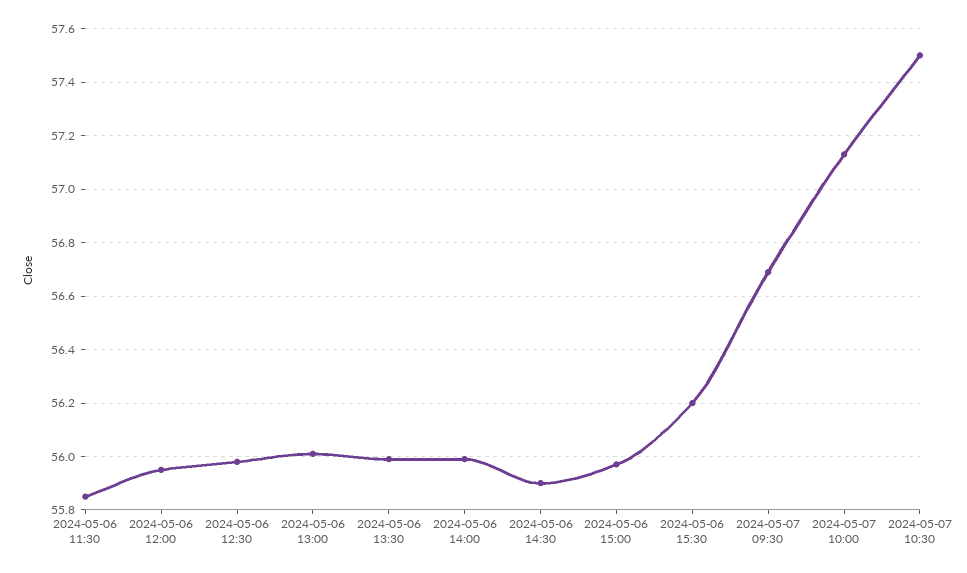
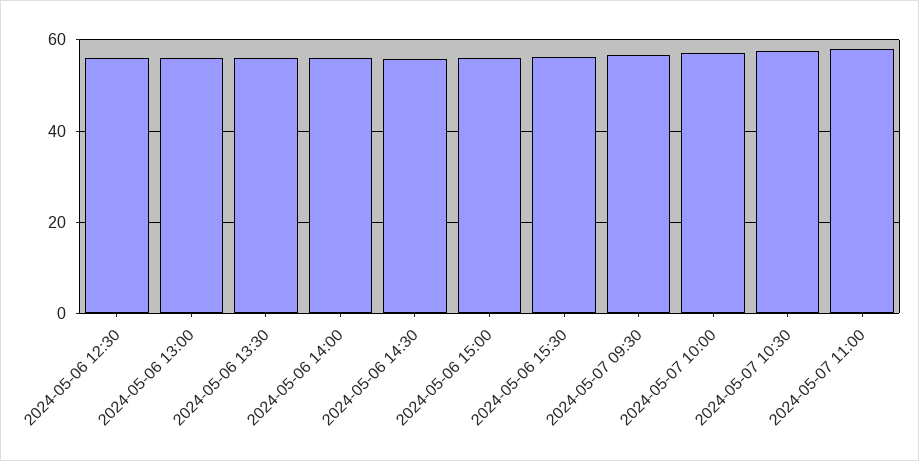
2024-05-06 11:30: 55.85 -> none
2024-05-06 12:00: 55.95 -> none
2024-05-07 11:00: none -> 58

